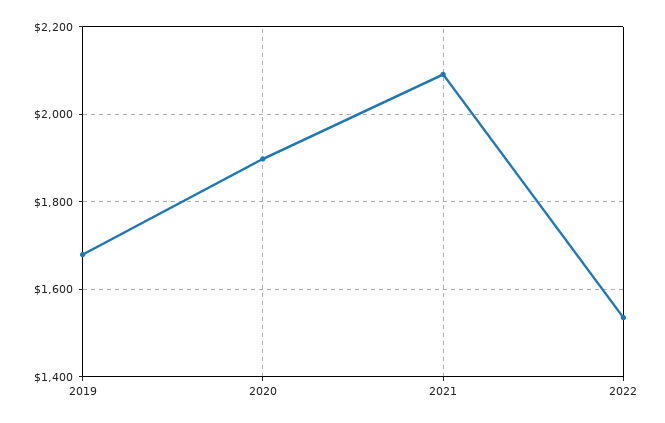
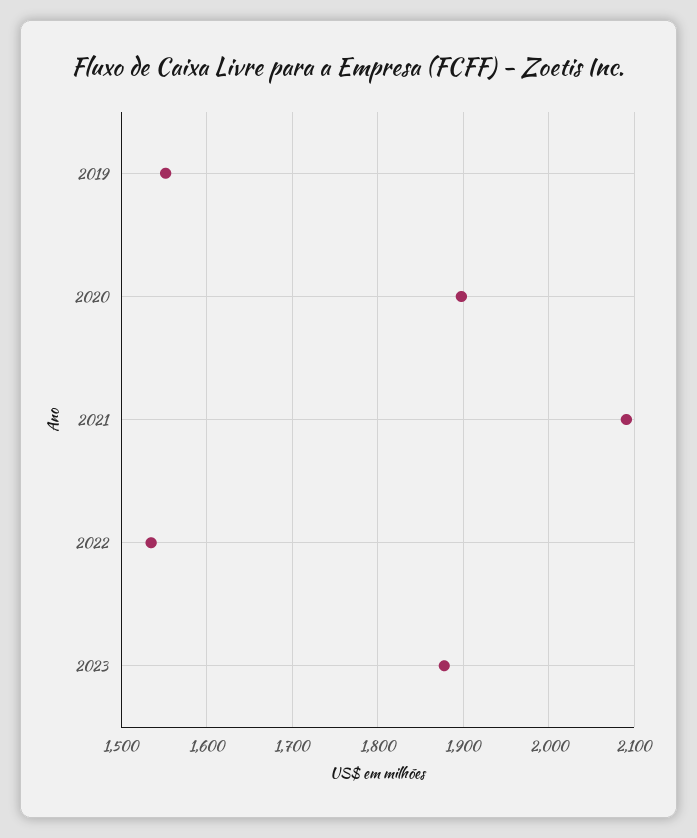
2019: 1680 -> 1550
2023: none -> 1880

